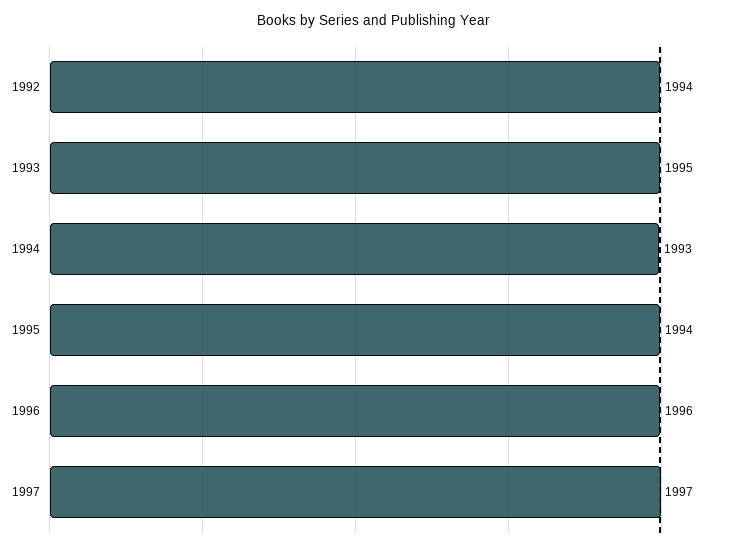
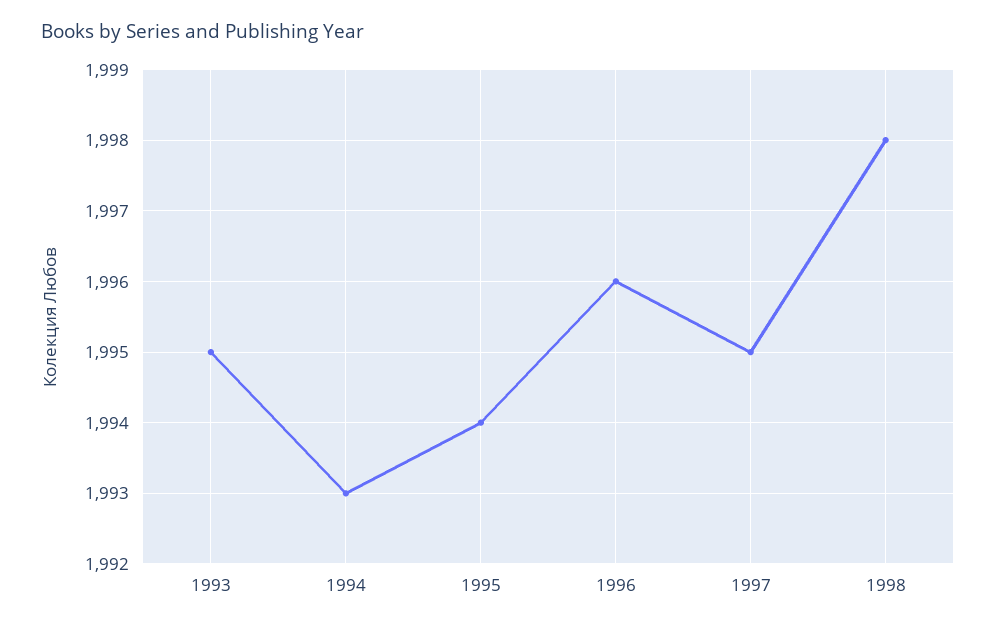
1992: 1994 -> none
1997: 1997 -> 1995
1998: none -> 1998

